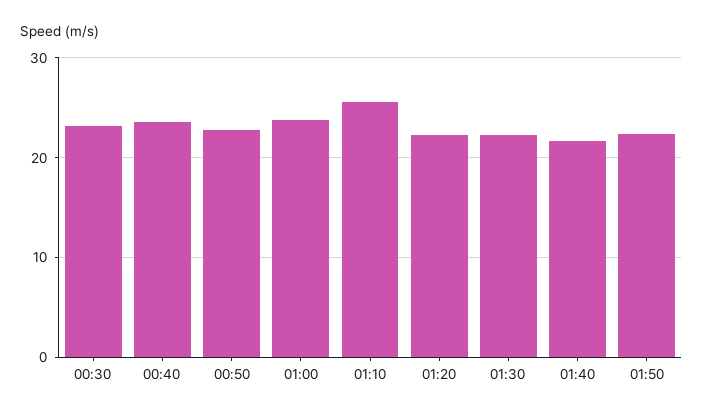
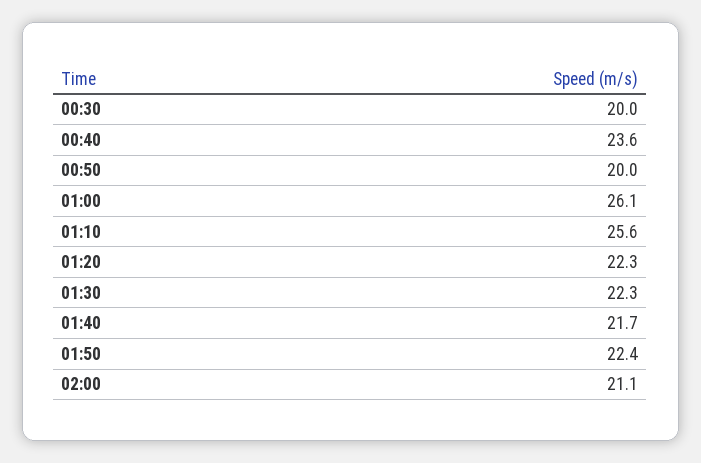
00:30: 23 -> 20
00:50: 23 -> 20
01:00: 24 -> 26.1
02:00: none -> 21.1

